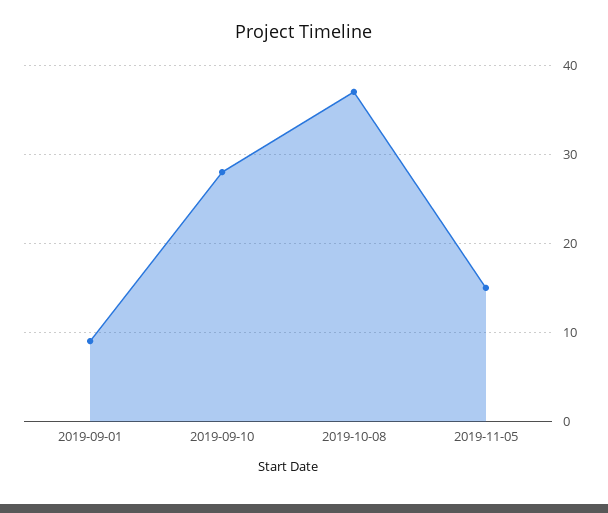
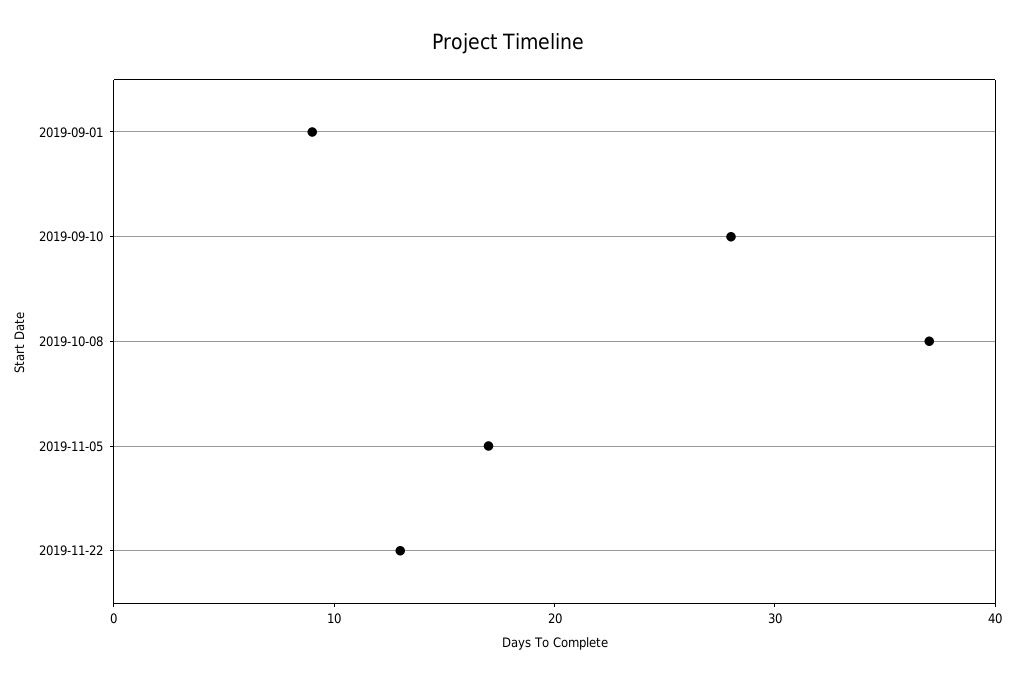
2019-11-05: 15 -> 17
2019-11-22: none -> 13

